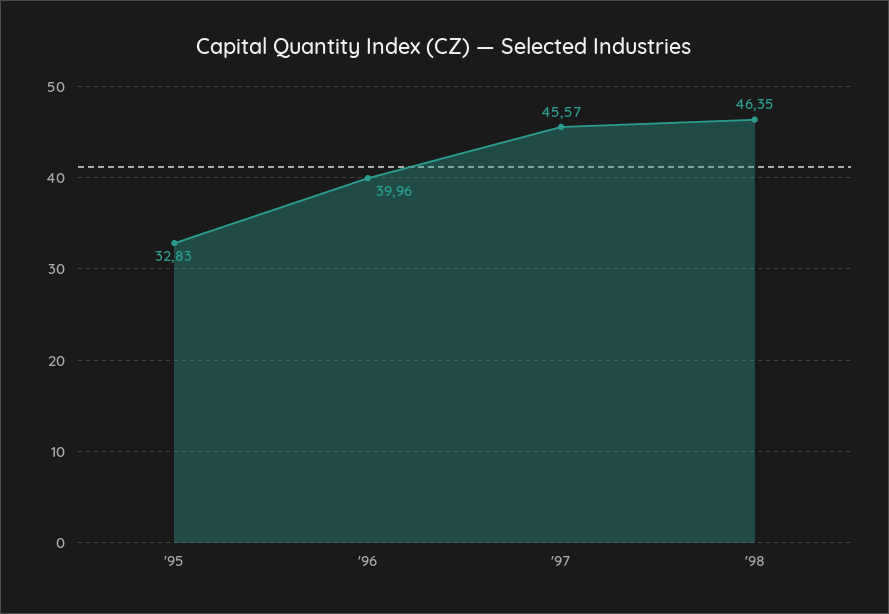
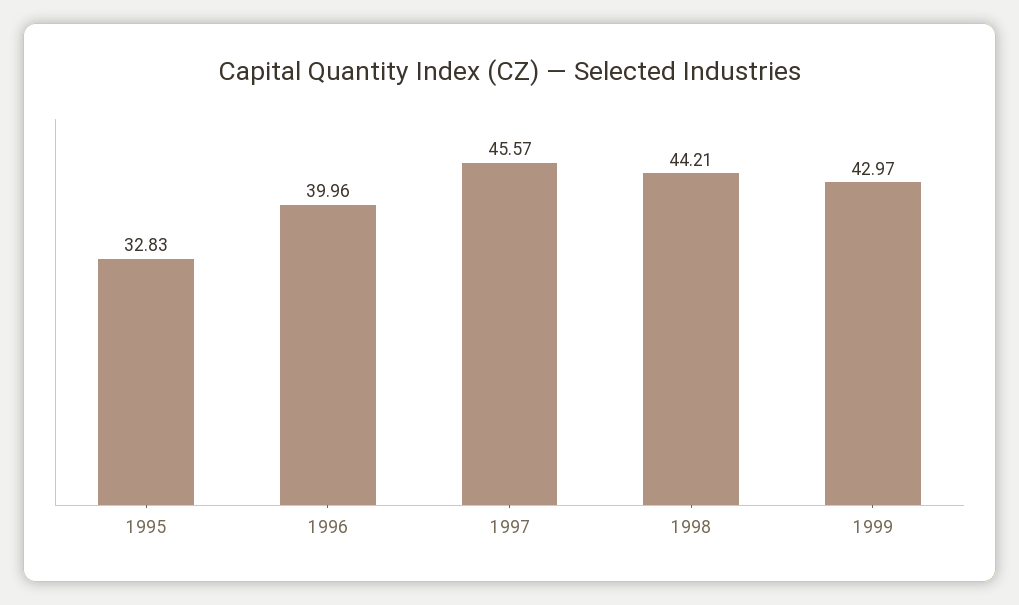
'98: 46.35 -> 44.21
1999: none -> 42.97

